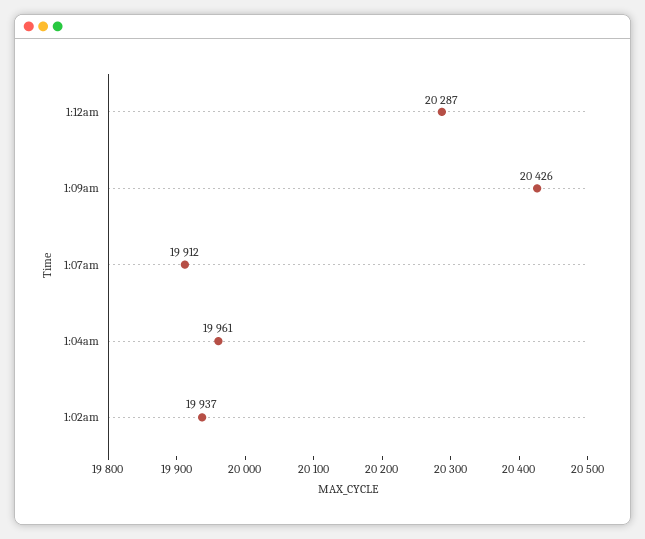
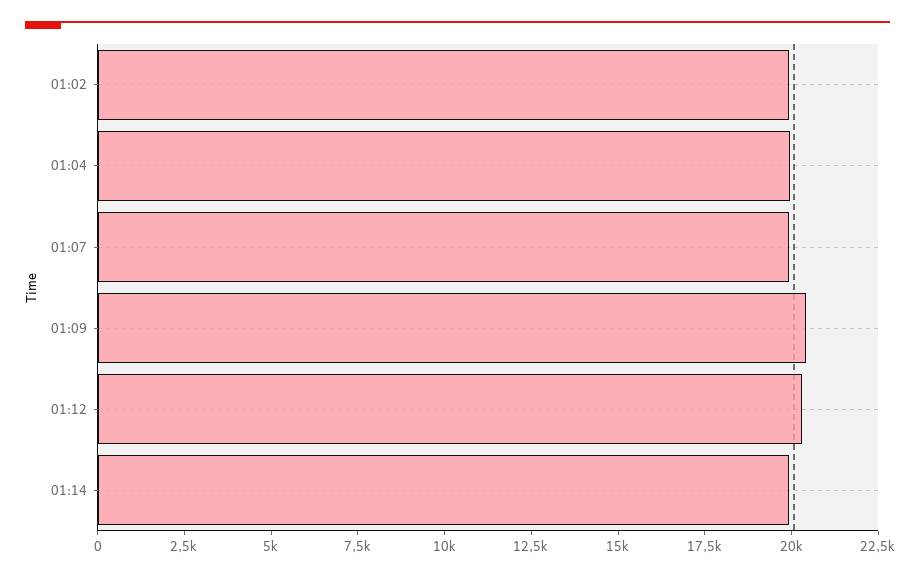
01:14: none -> 20000

